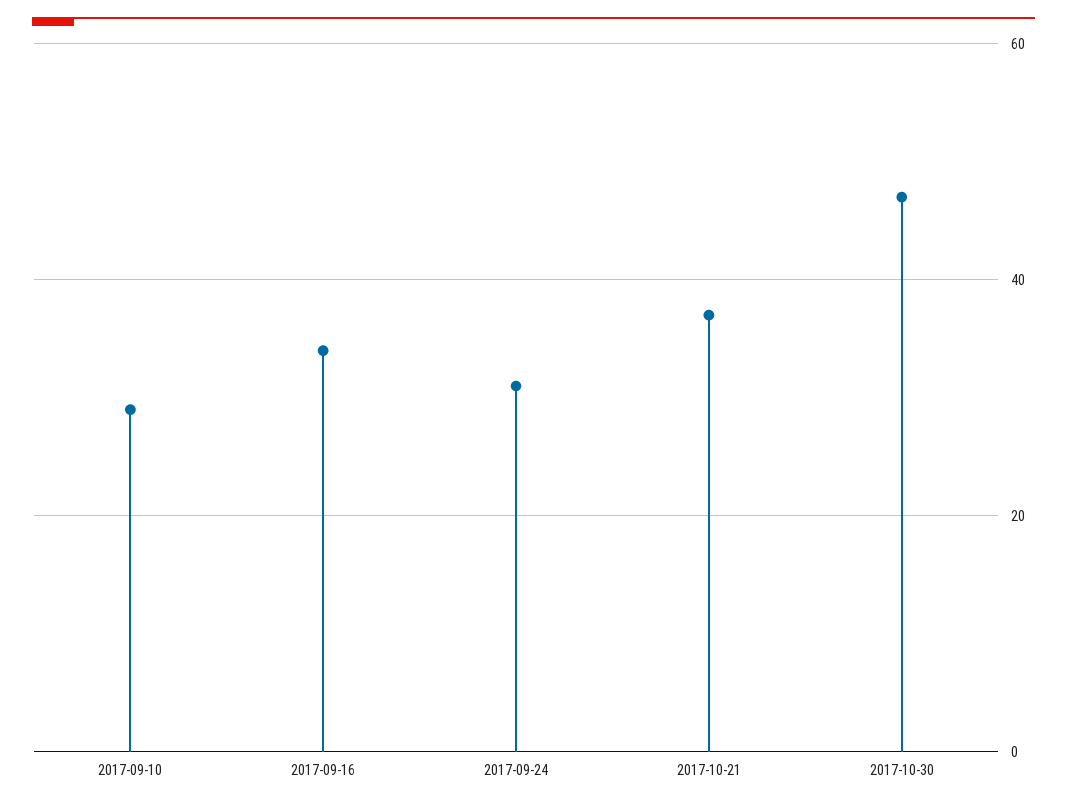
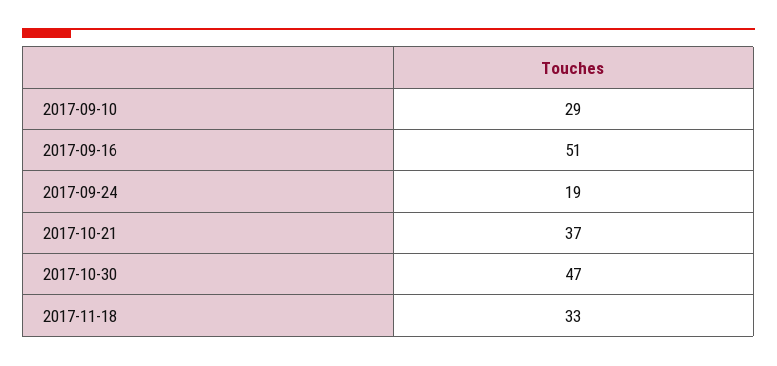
2017-09-16: 35 -> 51
2017-09-24: 30 -> 19
2017-11-18: none -> 33

